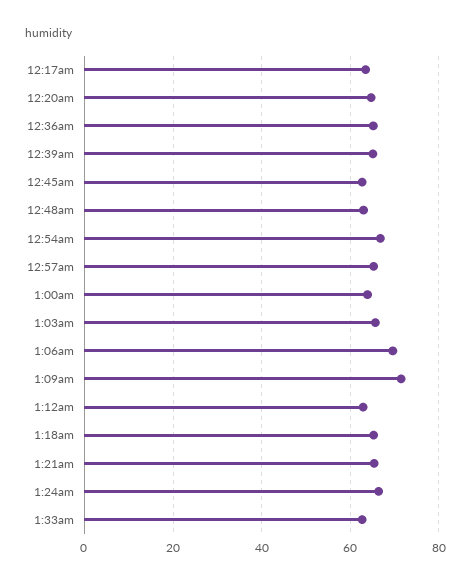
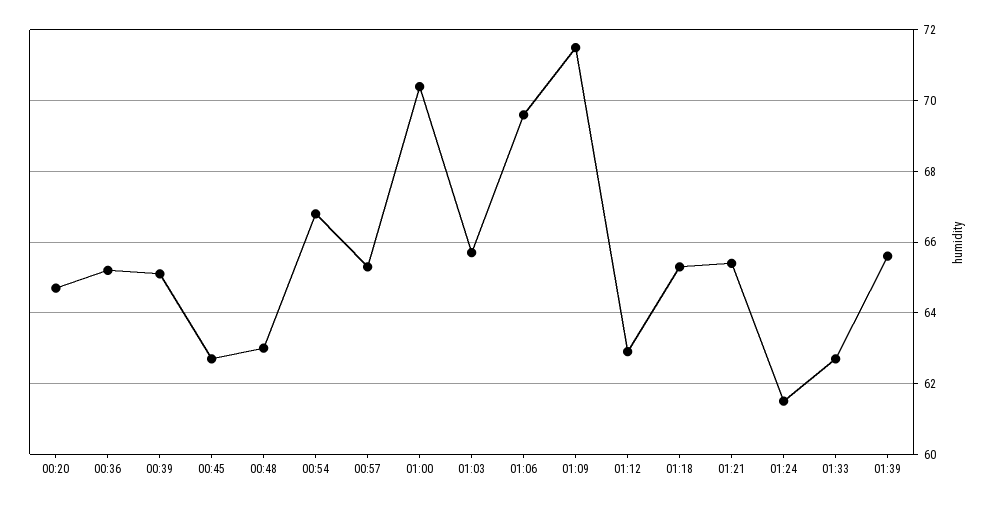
12:17am: 64 -> none
1:00am: 64 -> 70.5
1:24am: 66 -> 61.5
01:39: none -> 65.5

